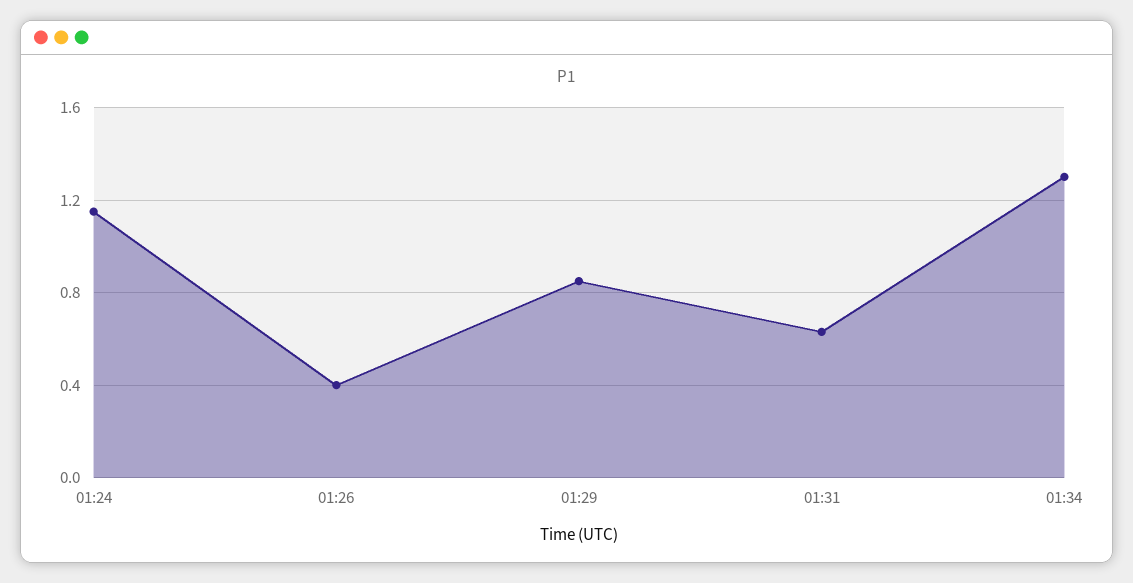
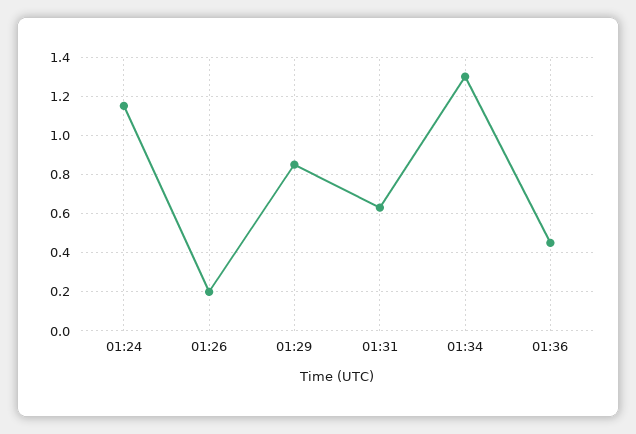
01:26: 0.4 -> 0.2
01:36: none -> 0.45

